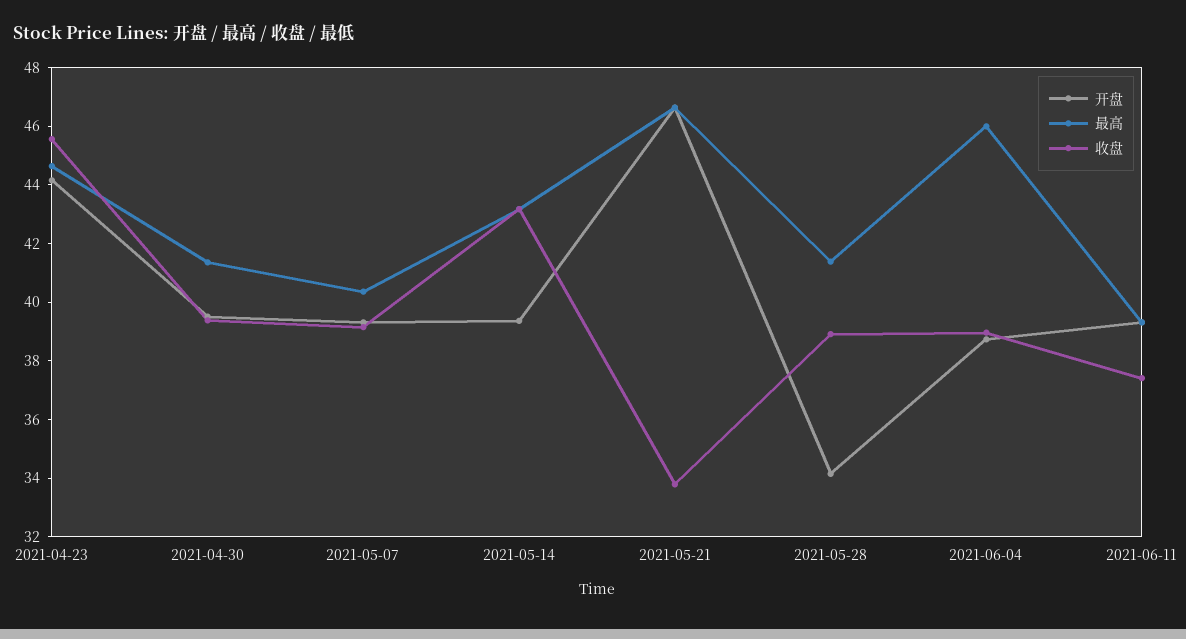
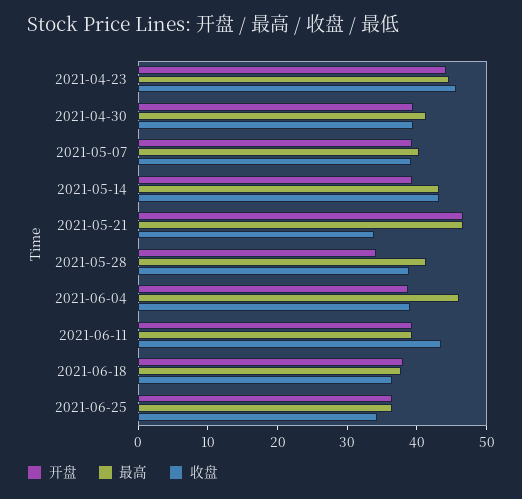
收盘, 2021-06-11: 37.5 -> 44
开盘, 2021-06-18: none -> 38
最高, 2021-06-18: none -> 38
收盘, 2021-06-18: none -> 36
开盘, 2021-06-25: none -> 36
最高, 2021-06-25: none -> 36
收盘, 2021-06-25: none -> 34

